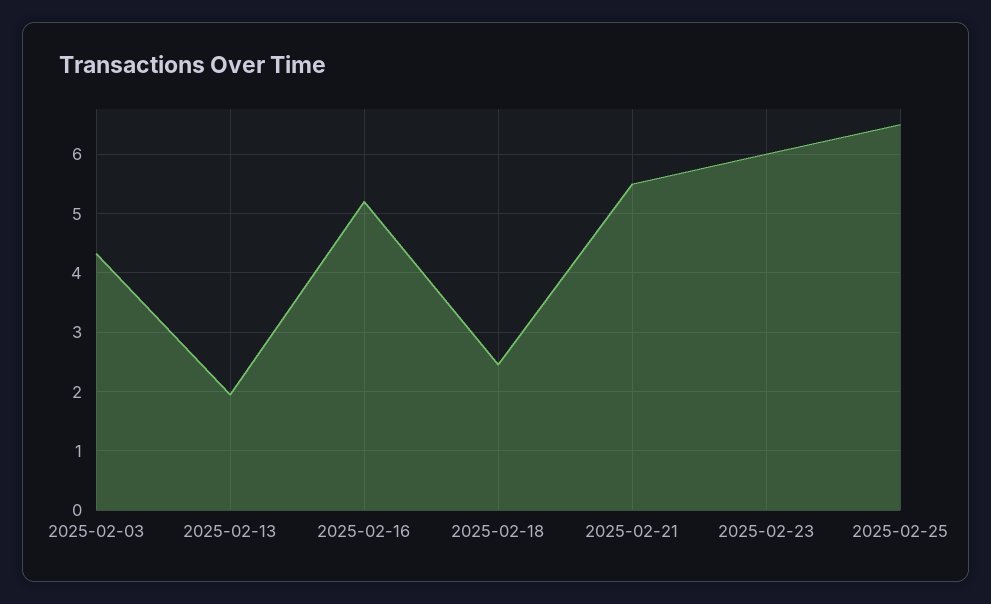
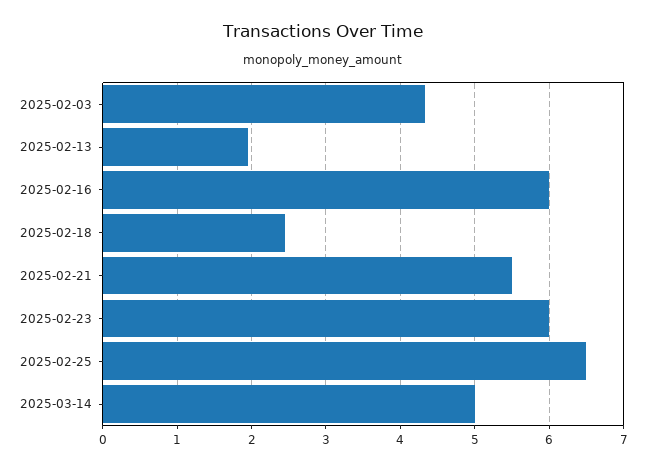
2025-02-16: 5.2 -> 6
2025-03-14: none -> 5

